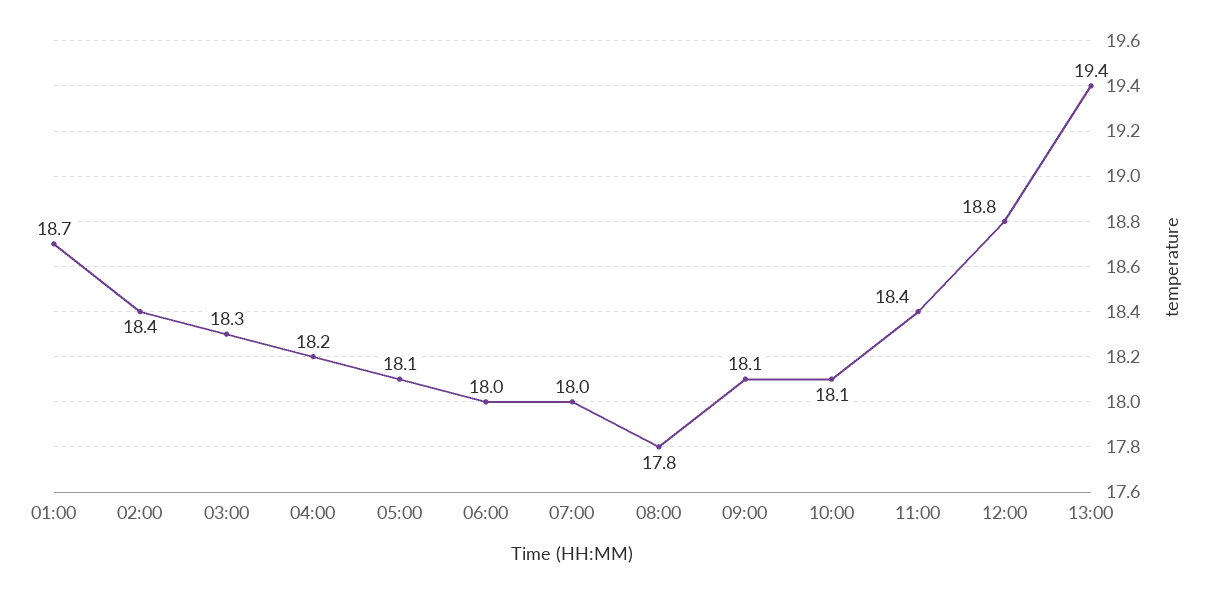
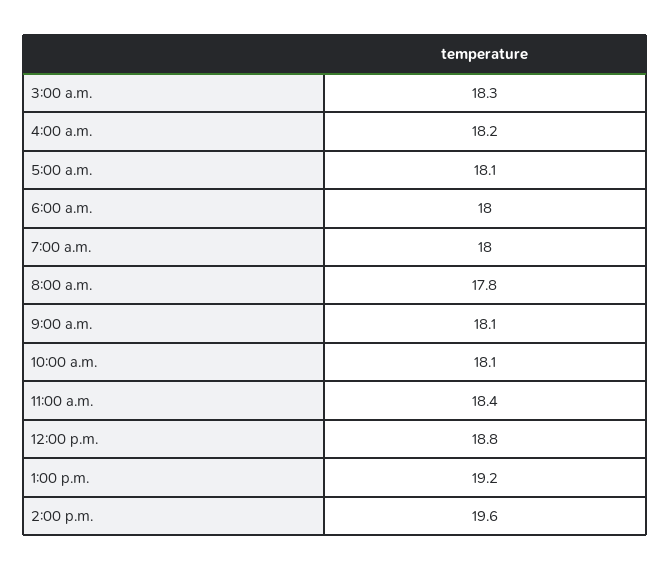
01:00: 18.7 -> none
02:00: 18.4 -> none
13:00: 19.4 -> 19.2
2:00 p.m.: none -> 19.6

